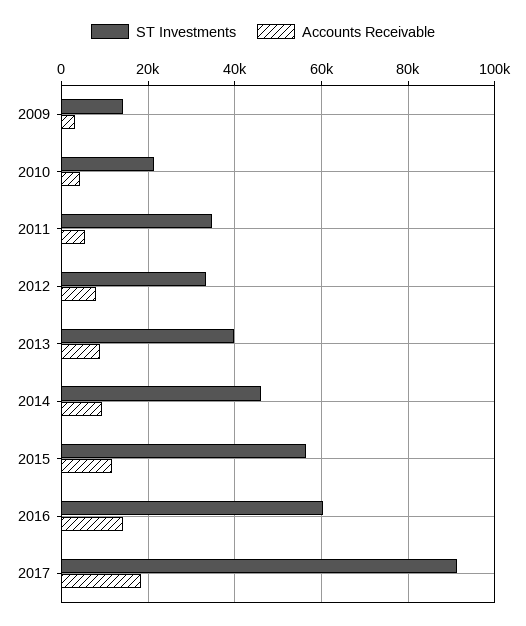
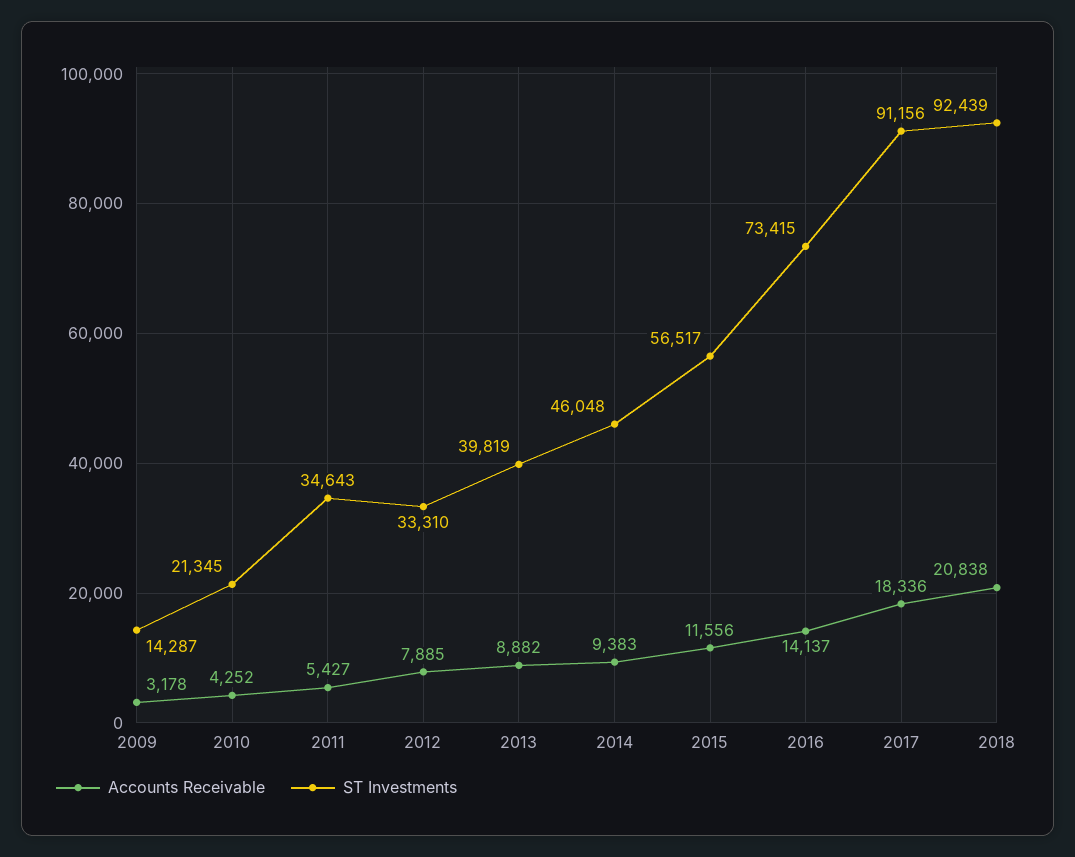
ST Investments, 2016: 60000 -> 73415
Accounts Receivable, 2018: none -> 20838
ST Investments, 2018: none -> 92439

